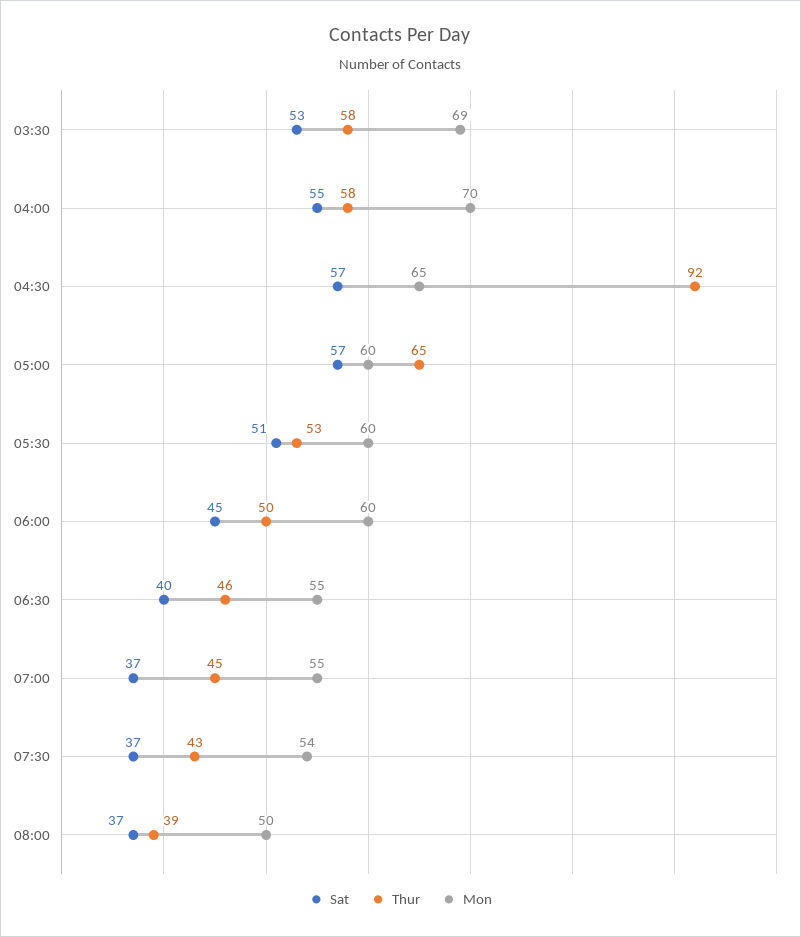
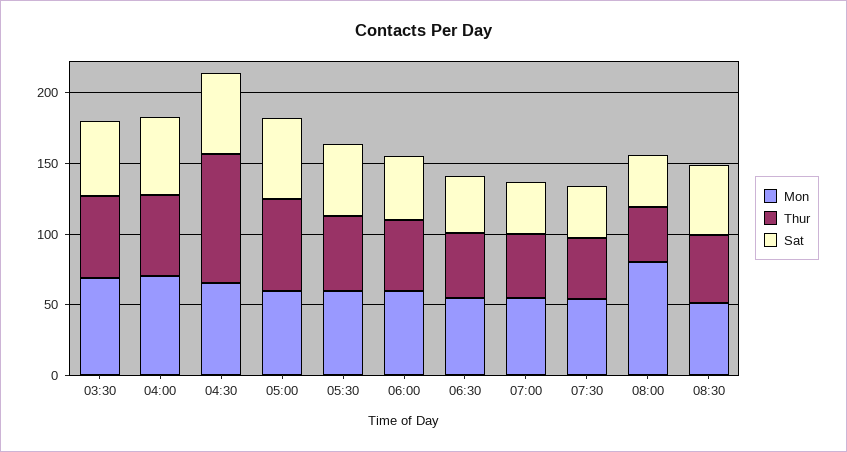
Mon, 08:00: 50 -> 80
Mon, 08:30: none -> 50
Thur, 08:30: none -> 50
Sat, 08:30: none -> 50

